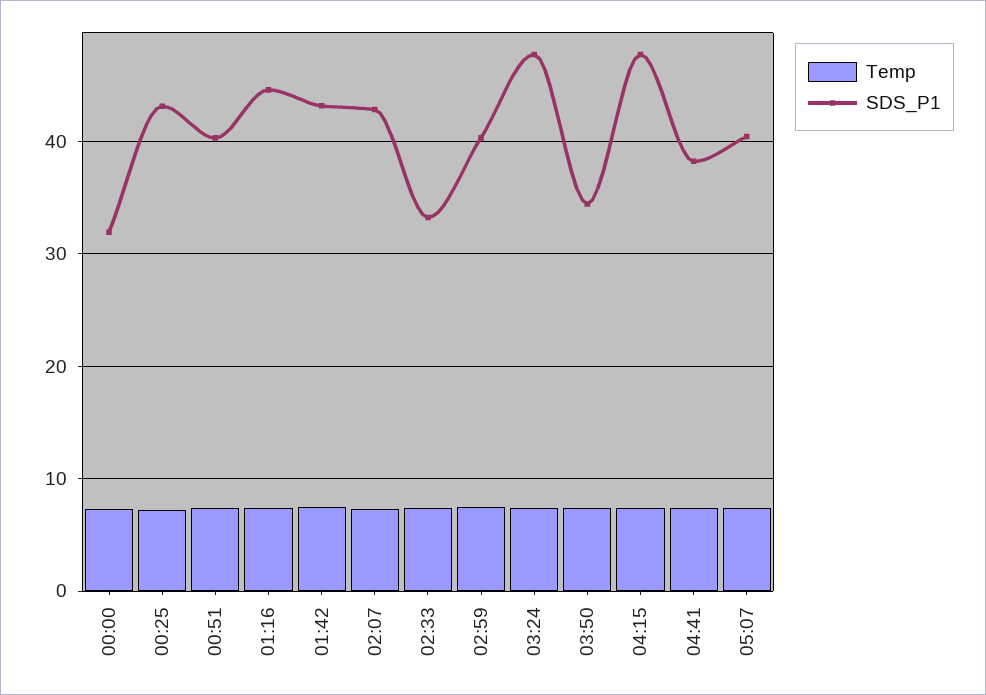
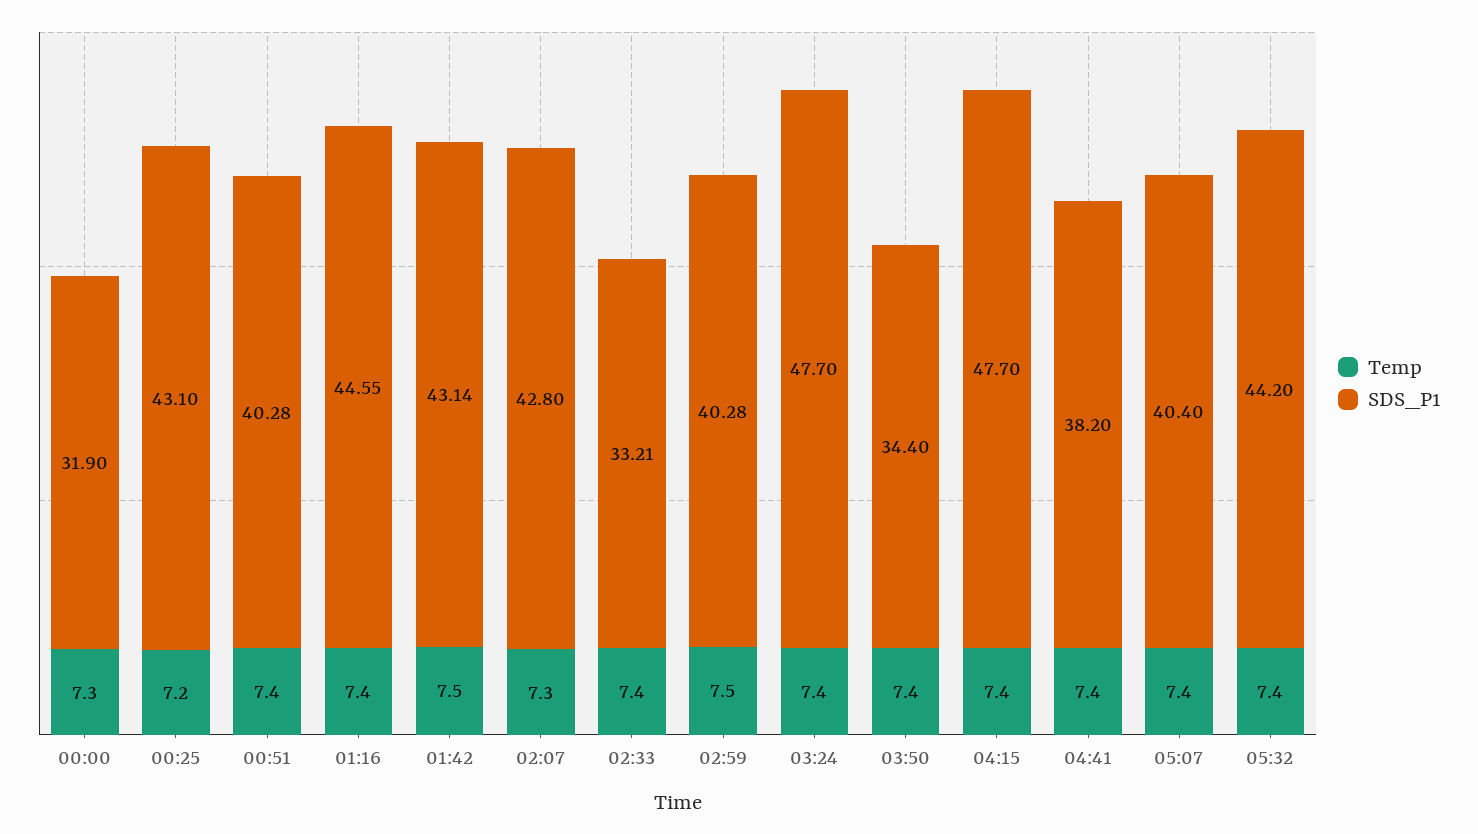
Temp, 05:32: none -> 7.4
SDS_P1, 05:32: none -> 44.2

